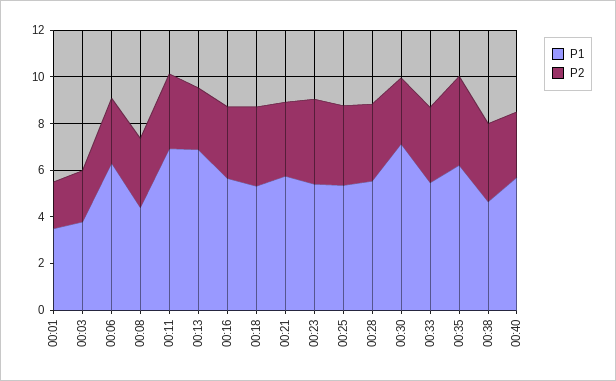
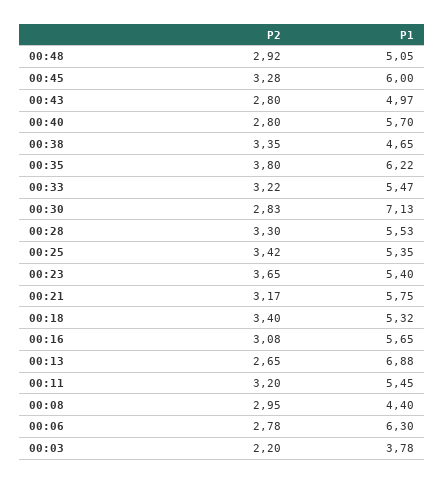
P1, 00:01: 3.5 -> none
P2, 00:01: 2 -> none
P1, 00:11: 7 -> 5.45
P2, 00:48: none -> 2.92
P1, 00:48: none -> 5.05
P2, 00:45: none -> 3.28
P1, 00:45: none -> 6
P2, 00:43: none -> 2.8
P1, 00:43: none -> 4.97

